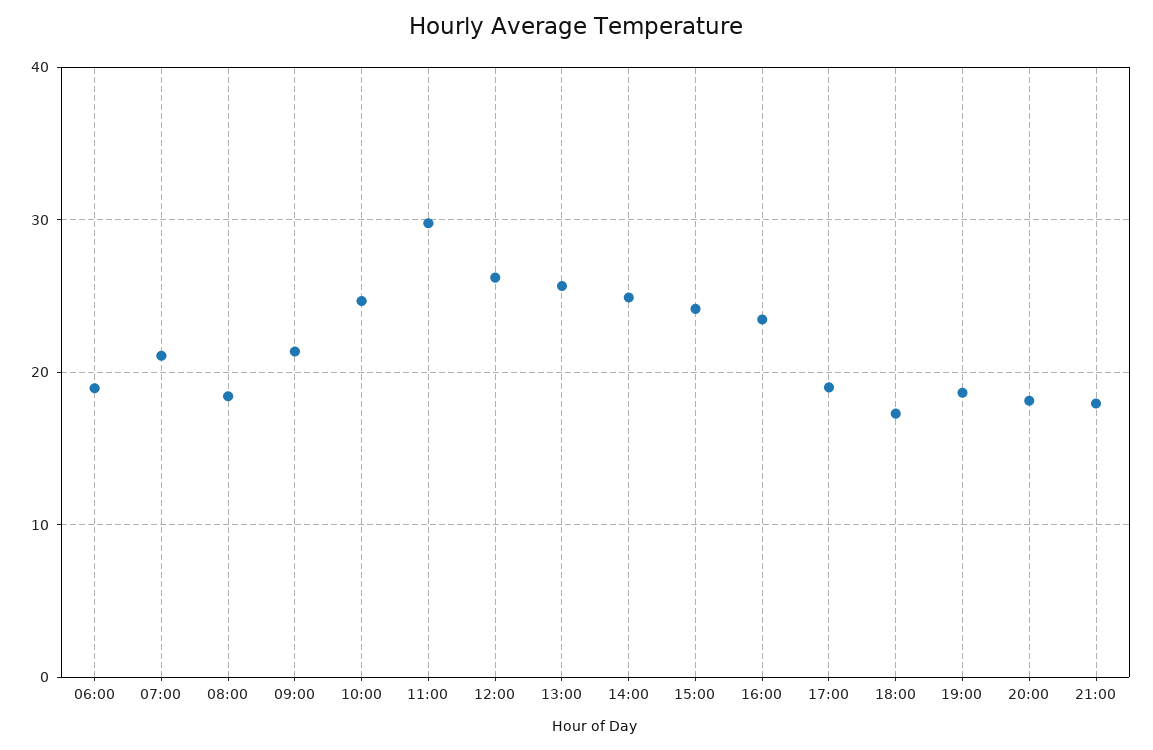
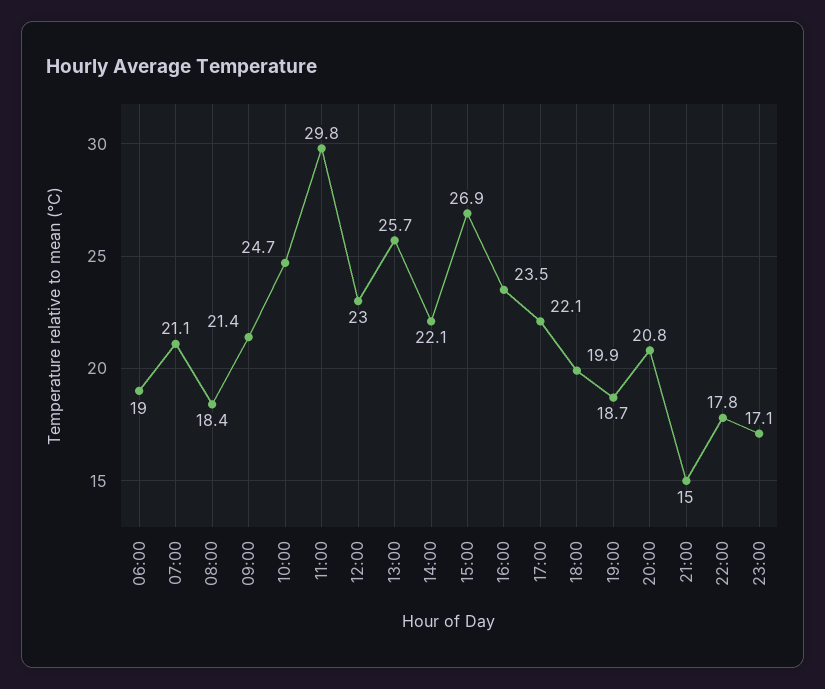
12:00: 26 -> 23
14:00: 25 -> 22.1
15:00: 24 -> 26.9
17:00: 19 -> 22.1
18:00: 17 -> 19.9
20:00: 18 -> 20.8
21:00: 18 -> 15
22:00: none -> 17.8
23:00: none -> 17.1

